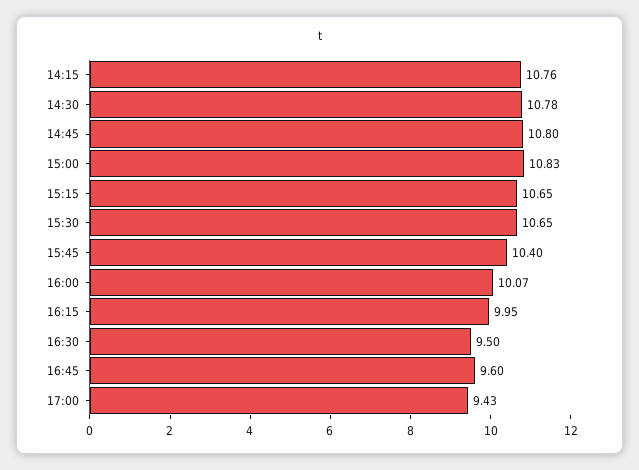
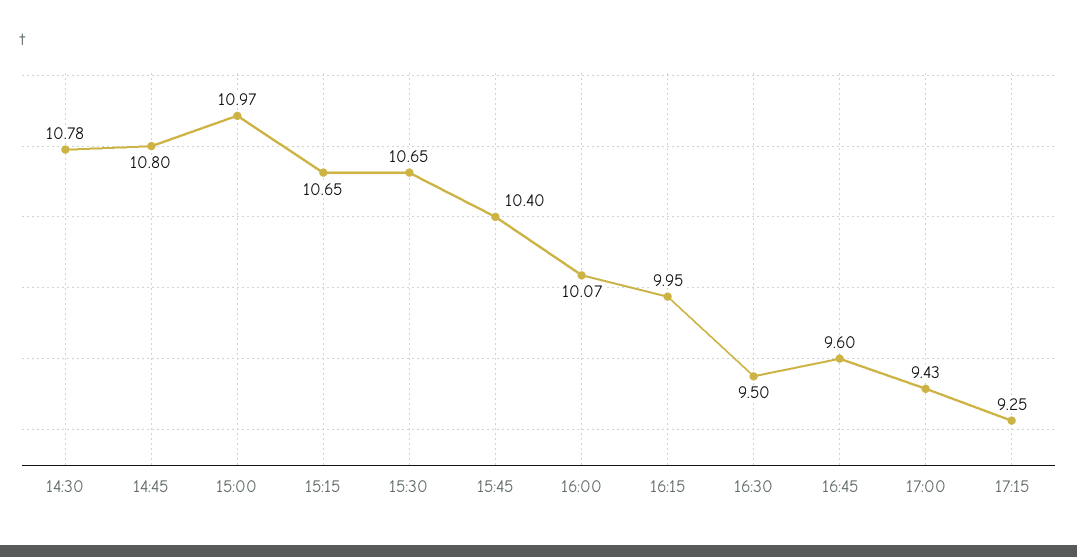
14:15: 10.76 -> none
15:00: 10.83 -> 10.97
17:15: none -> 9.25

